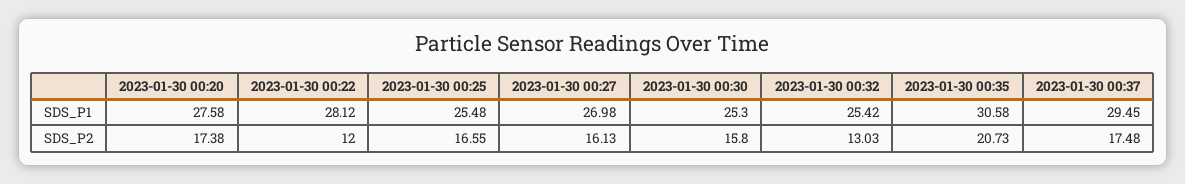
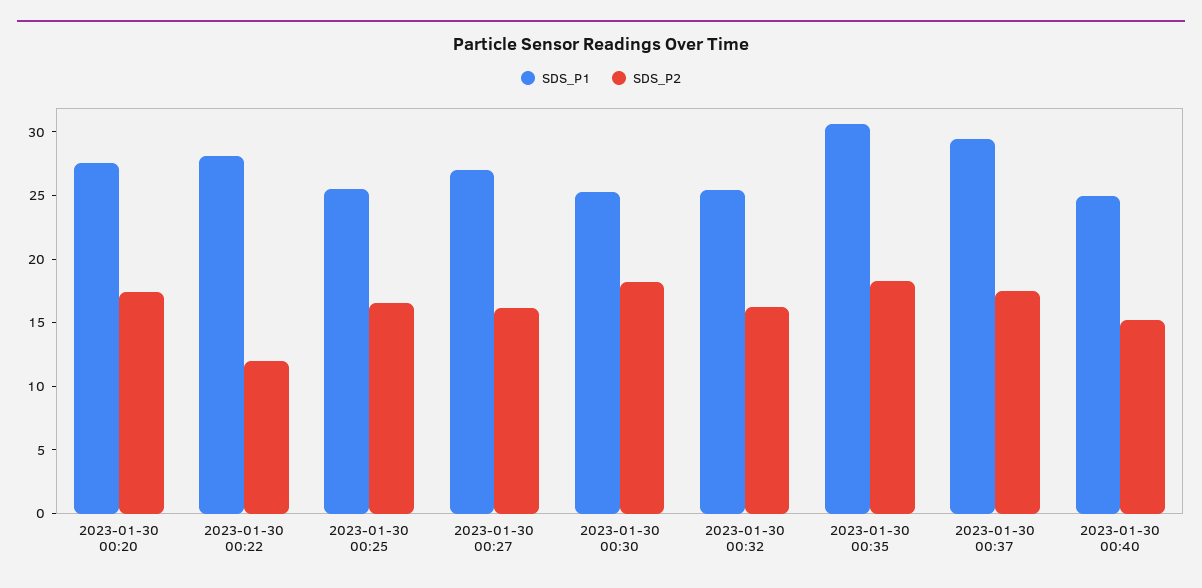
SDS_P2, 2023-01-30 00:30: 15.8 -> 18
SDS_P2, 2023-01-30 00:32: 13.03 -> 16
SDS_P2, 2023-01-30 00:35: 20.73 -> 18
SDS_P1, 2023-01-30 00:40: none -> 25
SDS_P2, 2023-01-30 00:40: none -> 15

